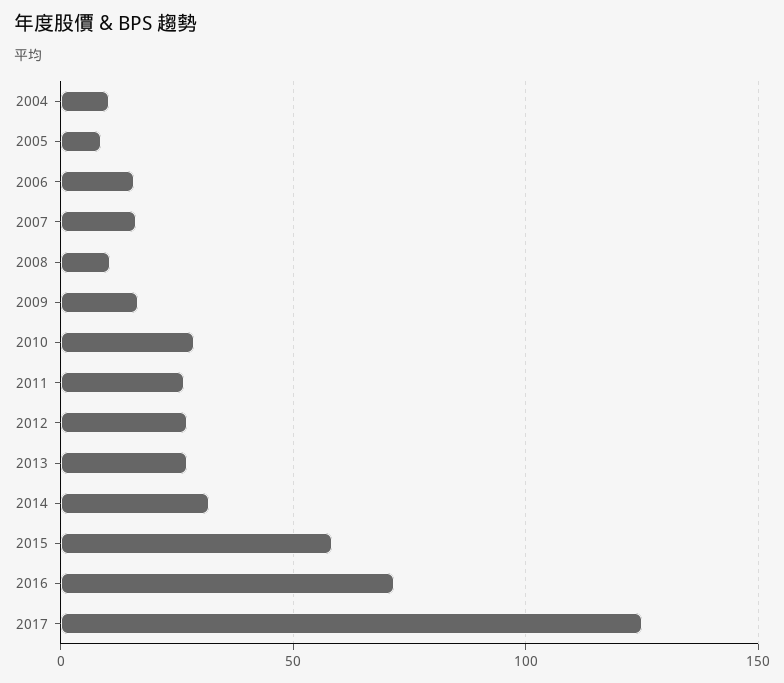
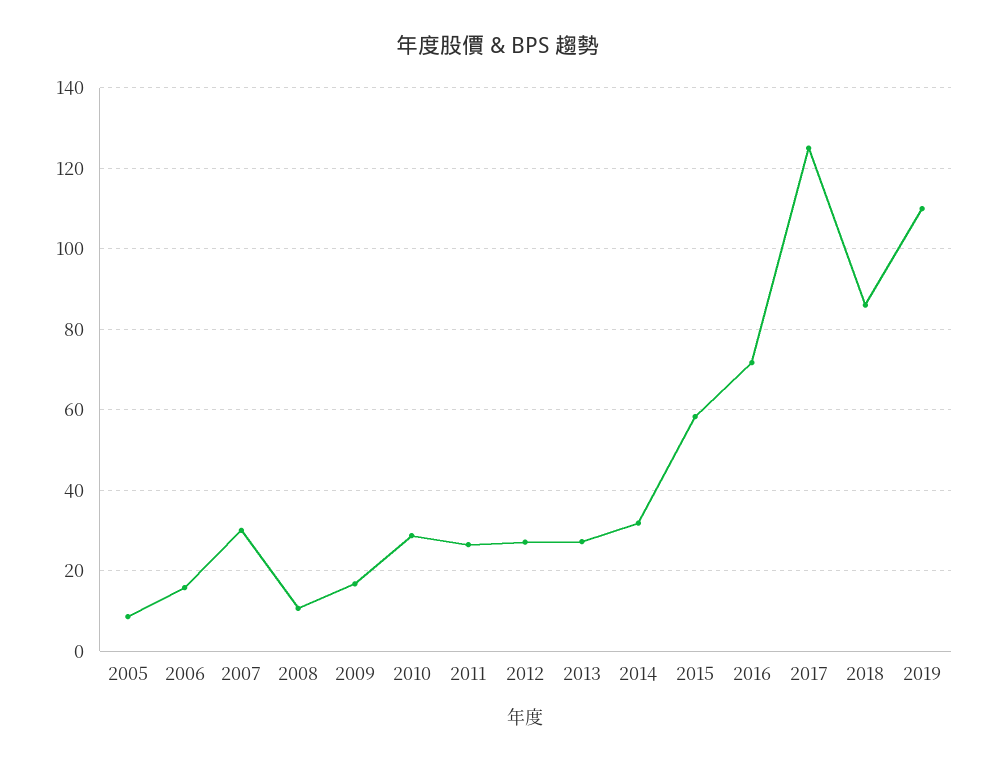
2004: 10 -> none
2007: 15 -> 30
2018: none -> 86
2019: none -> 110

